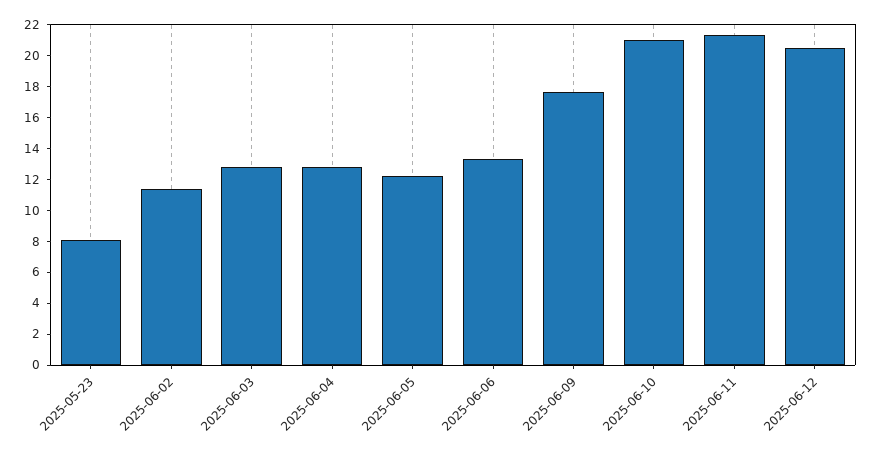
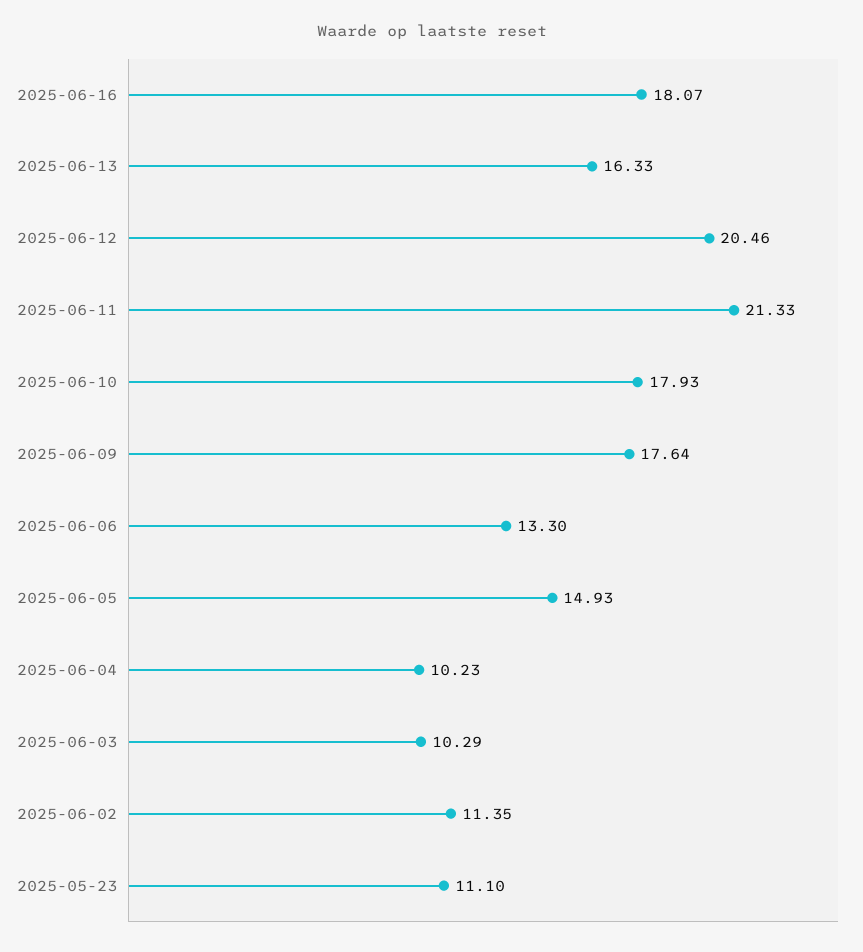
2025-05-23: 8 -> 11.1
2025-06-03: 13 -> 10.29
2025-06-04: 13 -> 10.23
2025-06-05: 12 -> 14.93
2025-06-10: 21 -> 17.93
2025-06-16: none -> 18.07
2025-06-13: none -> 16.33

